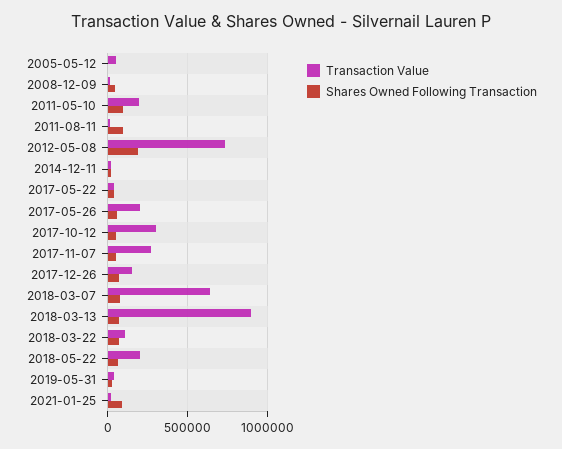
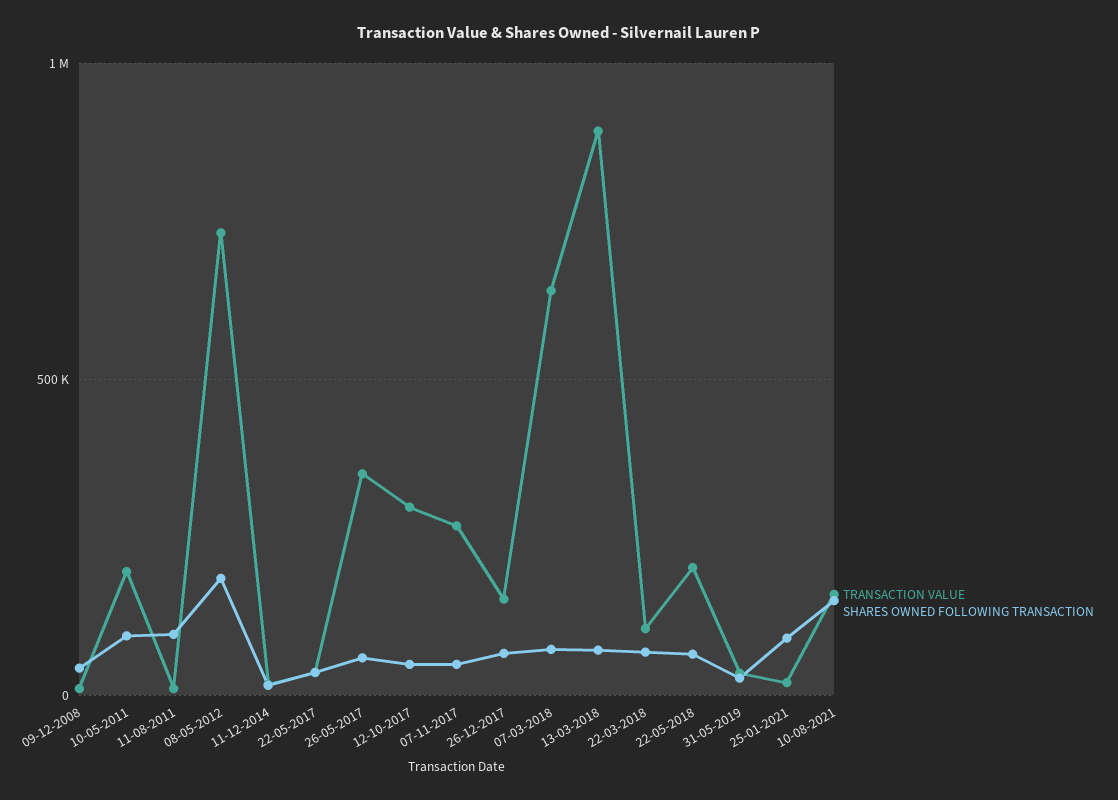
Transaction Value, 2005-05-12: 50000 -> none
Shares Owned Following Transaction, 2005-05-12: 0 -> none
Transaction Value, 2017-05-26: 200000 -> 350000
Transaction Value, 10-08-2021: none -> 150000
Shares Owned Following Transaction, 10-08-2021: none -> 150000

